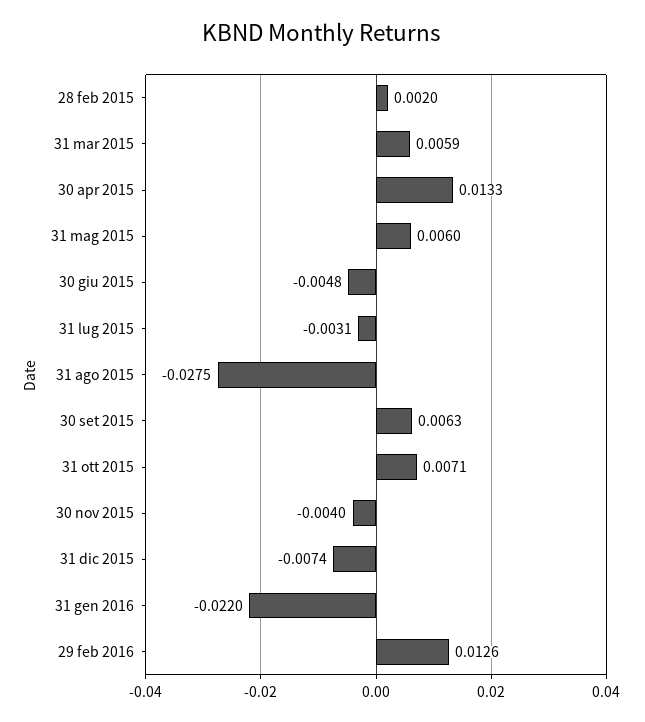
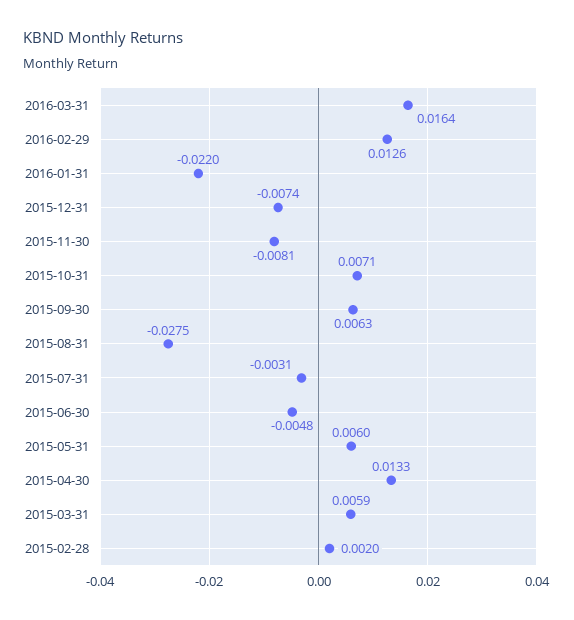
30 nov 2015: -0.004 -> -0.0081
2016-03-31: none -> 0.0164

